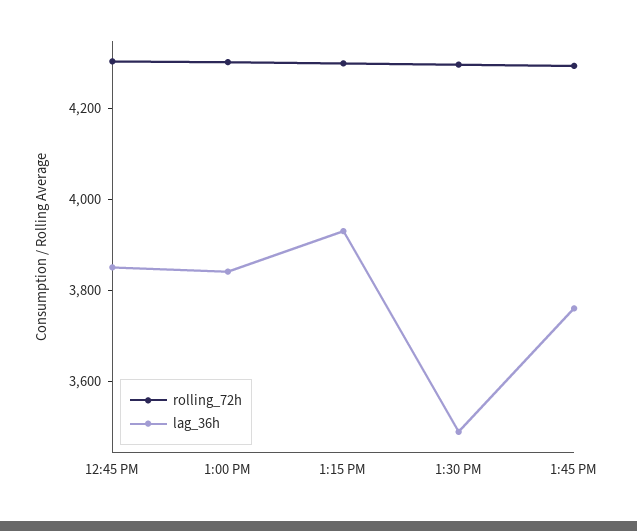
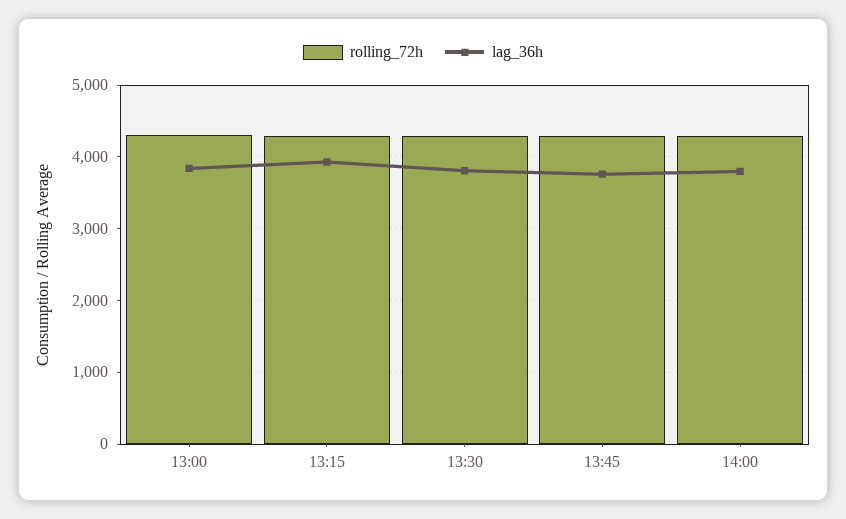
rolling_72h, 12:45 PM: 4300 -> none
lag_36h, 12:45 PM: 3850 -> none
lag_36h, 1:30 PM: 3500 -> 3800
rolling_72h, 14:00: none -> 4300
lag_36h, 14:00: none -> 3800

